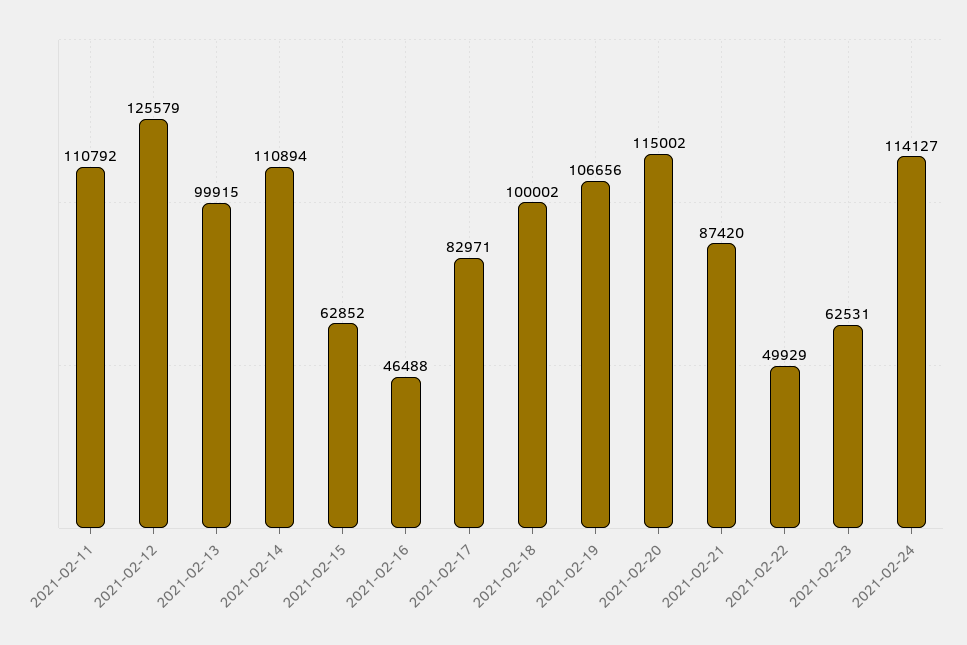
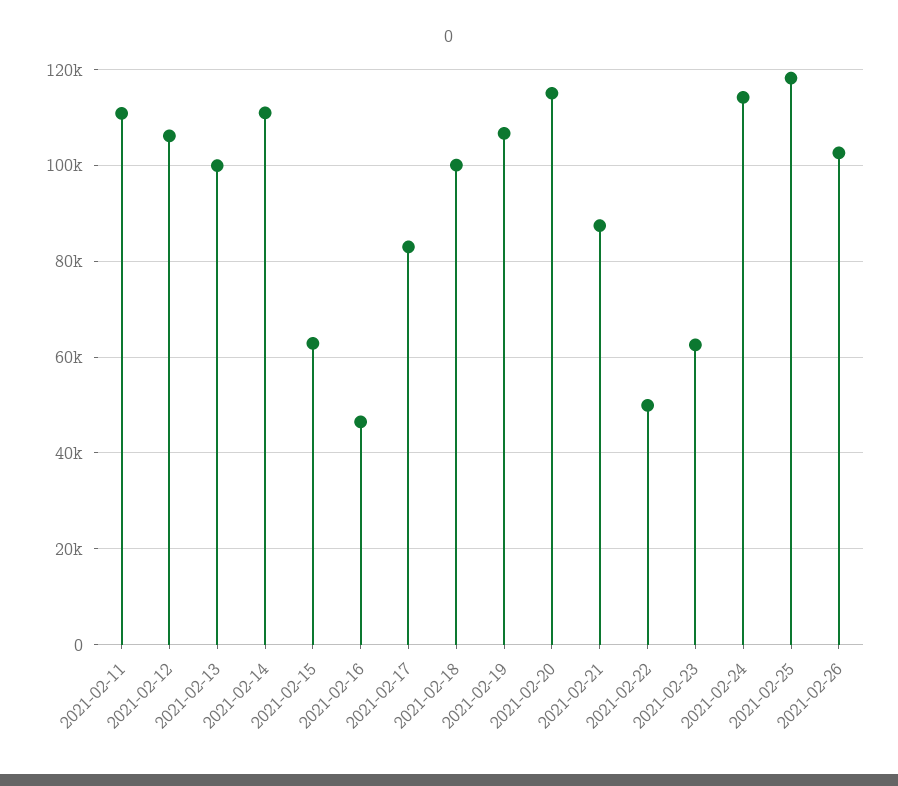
2021-02-12: 125579 -> 106000
2021-02-25: none -> 118000
2021-02-26: none -> 102000

